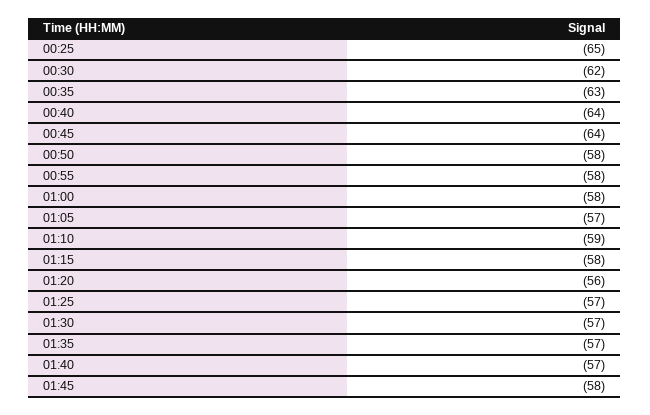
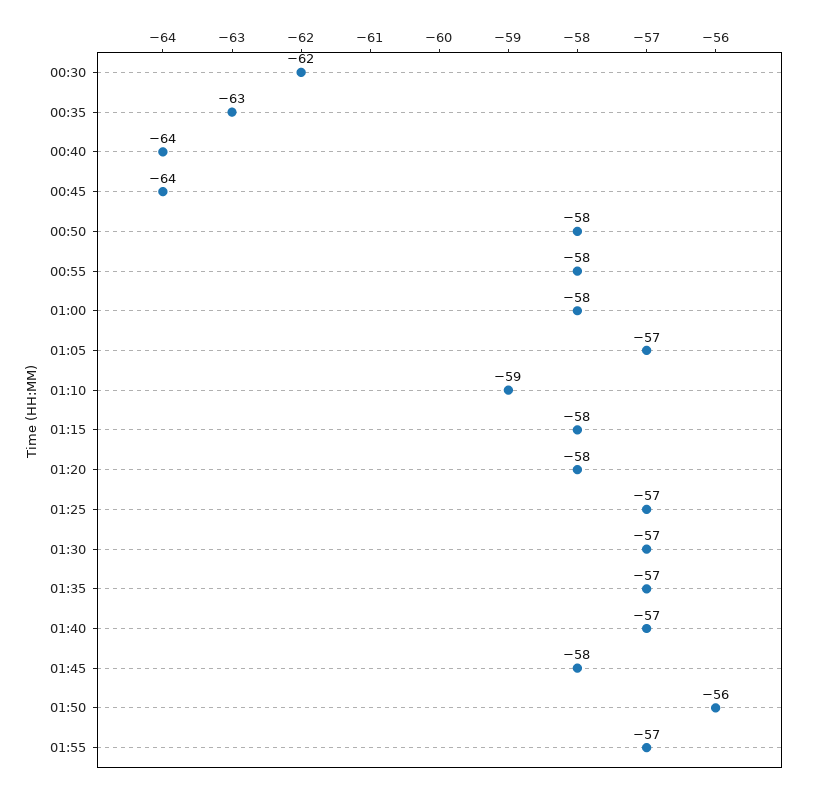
00:25: -65 -> none
01:20: -56 -> -58
01:50: none -> -56
01:55: none -> -57

